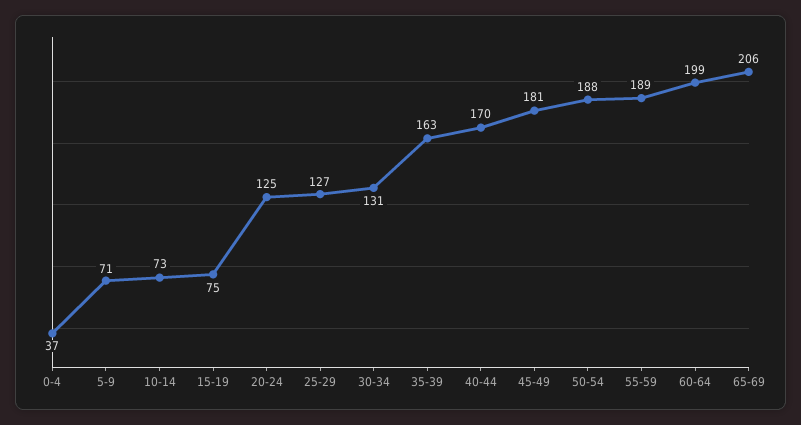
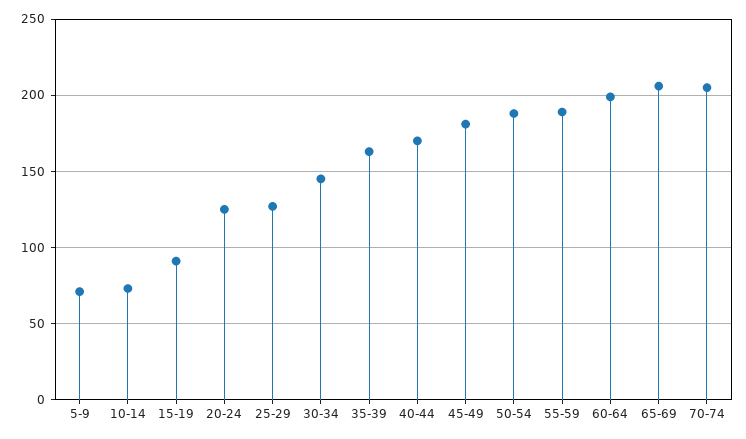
0-4: 37 -> none
15-19: 75 -> 90
30-34: 131 -> 145
70-74: none -> 205

